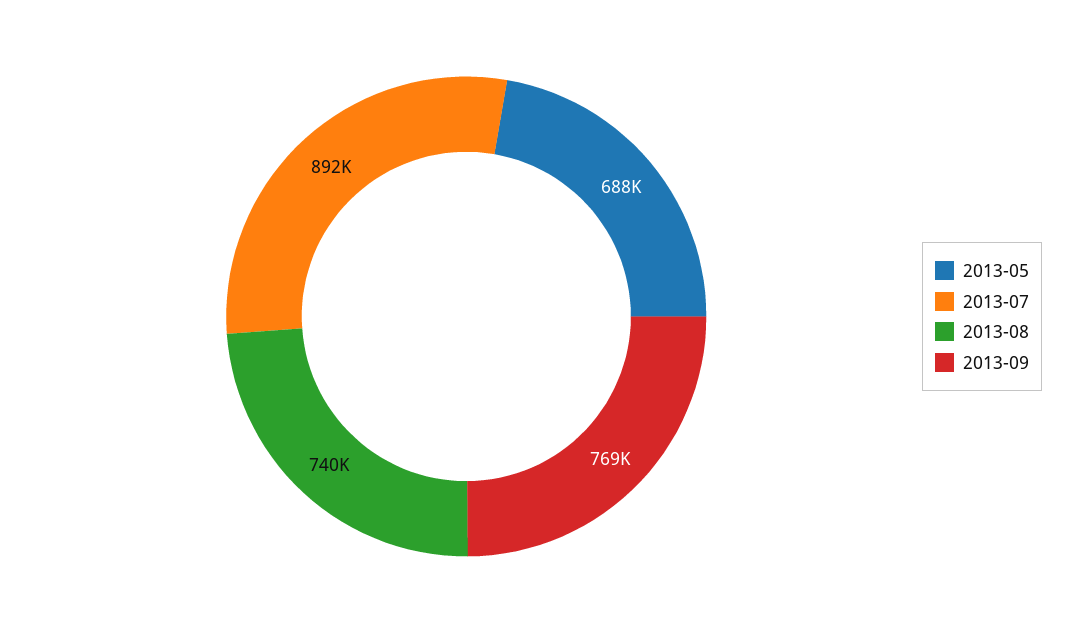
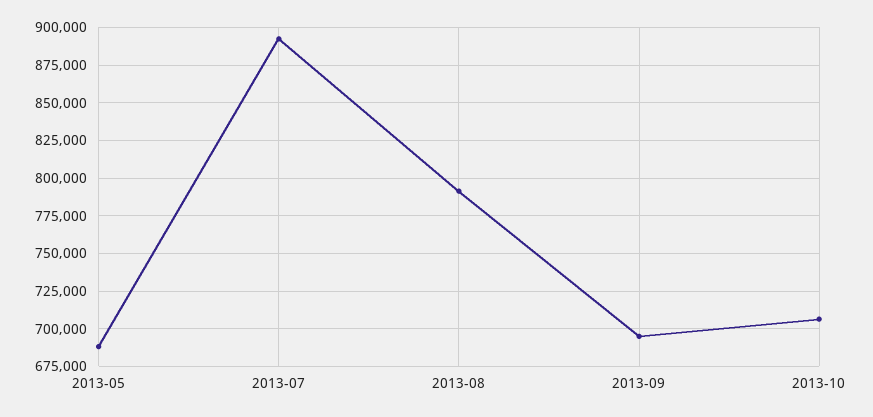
2013-08: 740000 -> 790000
2013-09: 769000 -> 695000
2013-10: none -> 705000

